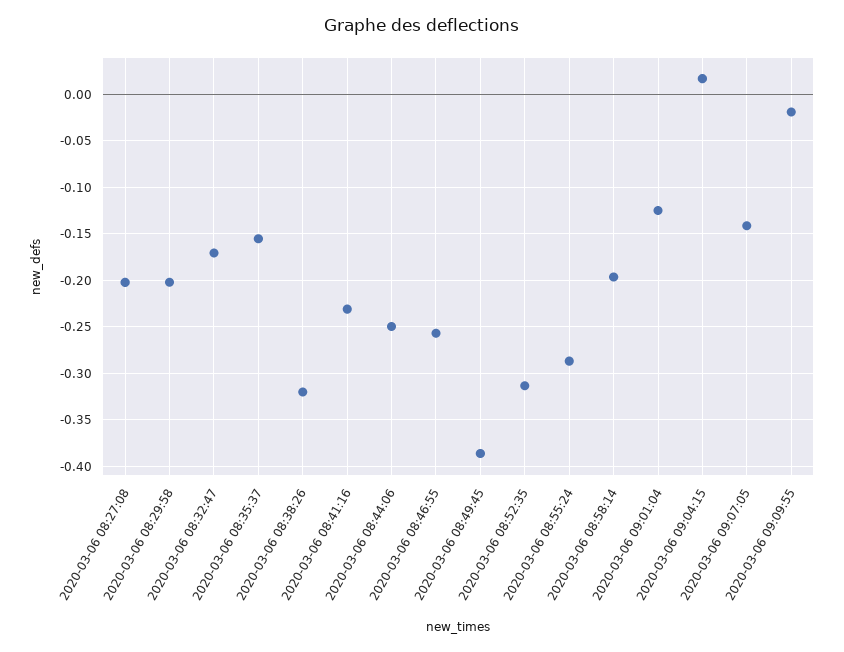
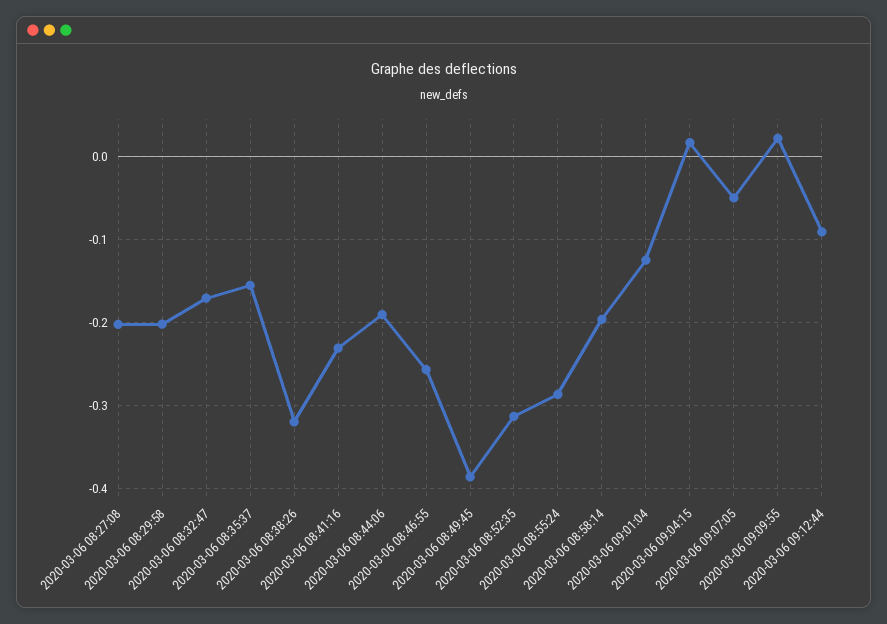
2020-03-06 08:44:06: -0.25 -> -0.19
2020-03-06 09:07:05: -0.14 -> -0.05
2020-03-06 09:09:55: -0.02 -> 0.02
2020-03-06 09:12:44: none -> -0.09

